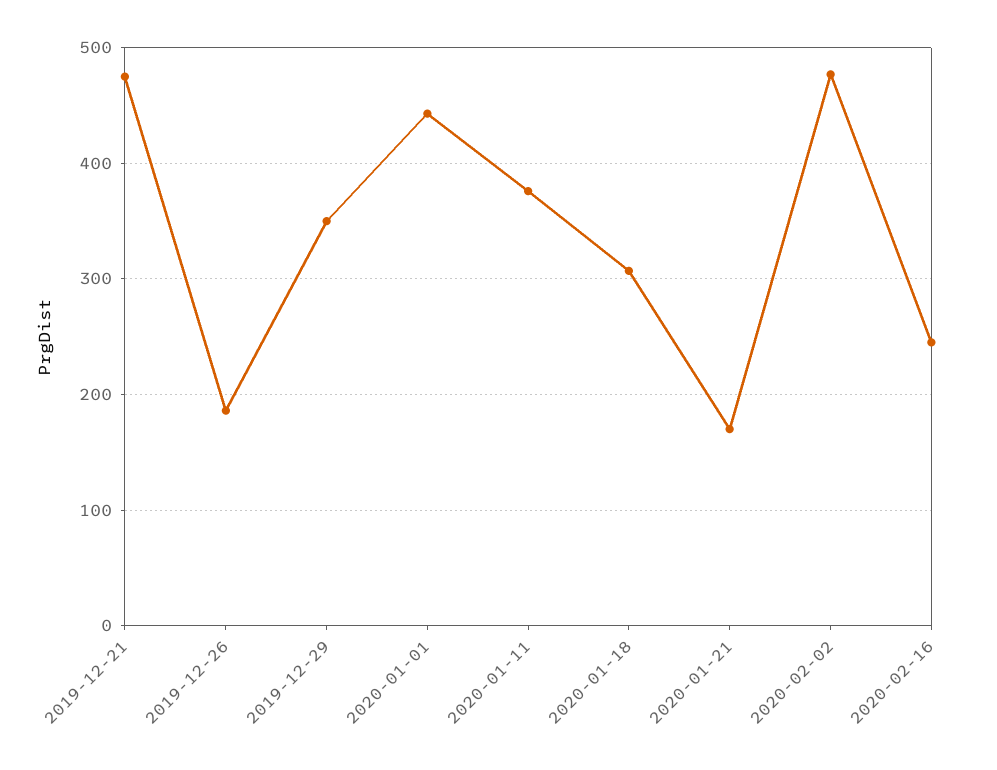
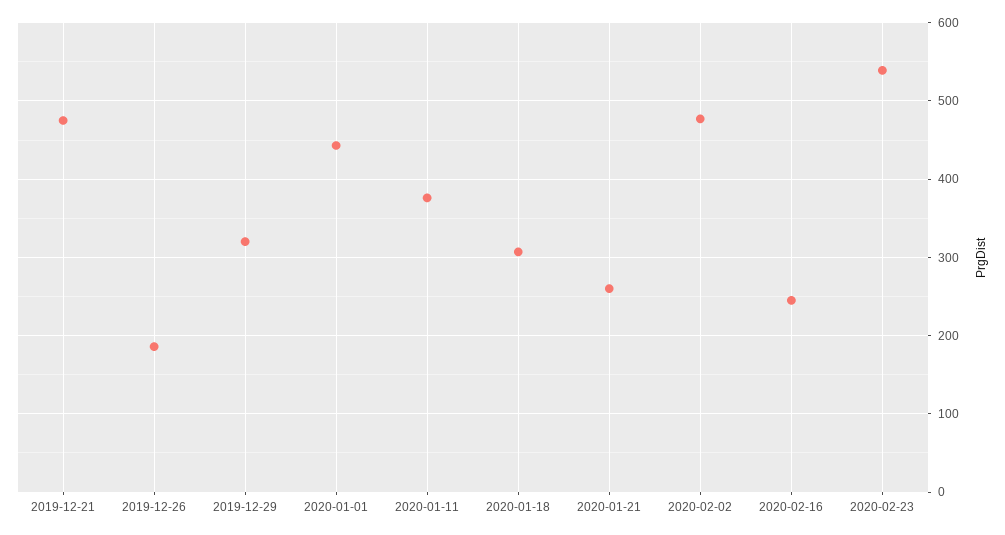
2019-12-29: 350 -> 320
2020-01-21: 170 -> 260
2020-02-23: none -> 540

